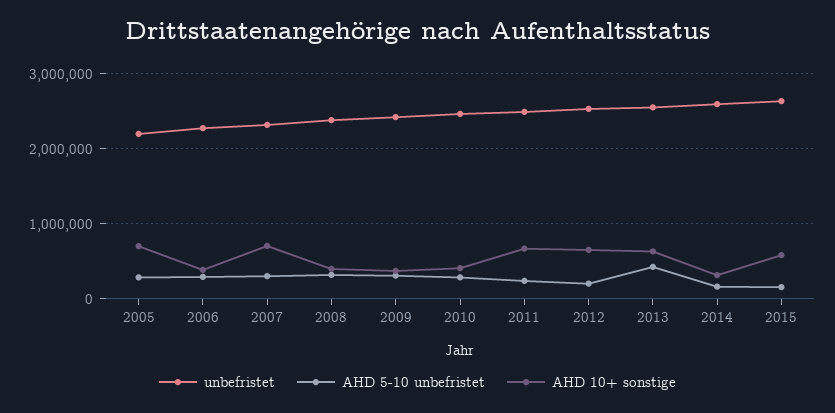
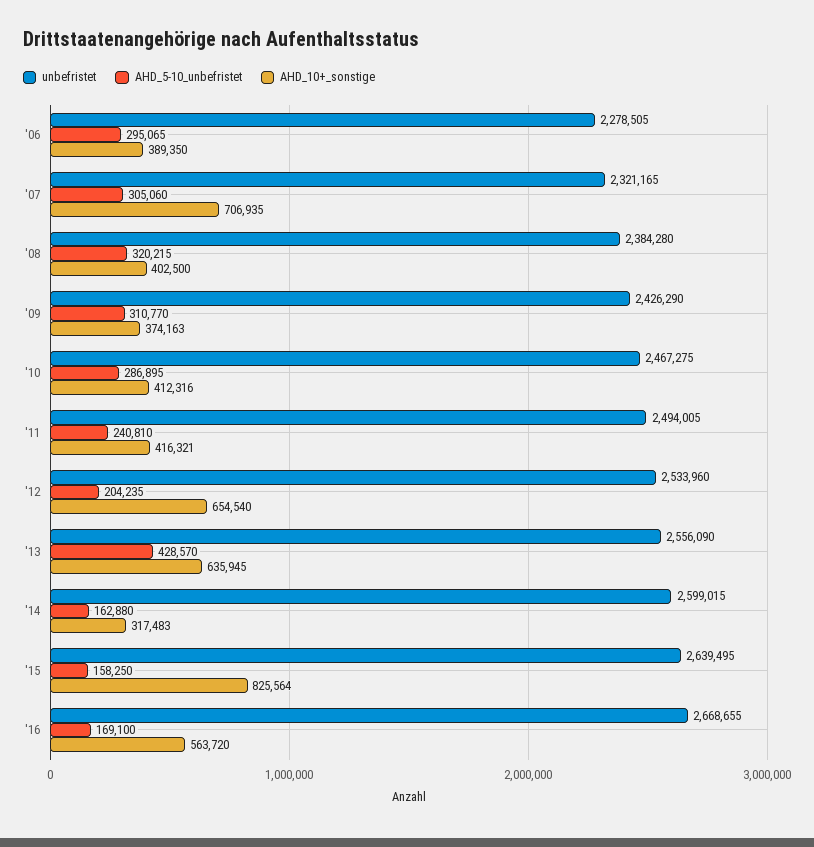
unbefristet, 2005: 2200000 -> none
AHD 5-10 unbefristet, 2005: 300000 -> none
AHD 10+ sonstige, 2005: 700000 -> none
AHD 10+ sonstige, 2011: 700000 -> 416321
AHD 10+ sonstige, 2015: 600000 -> 825564
unbefristet, '16: none -> 2668655
AHD 5-10 unbefristet, '16: none -> 169100
AHD 10+ sonstige, '16: none -> 563720

